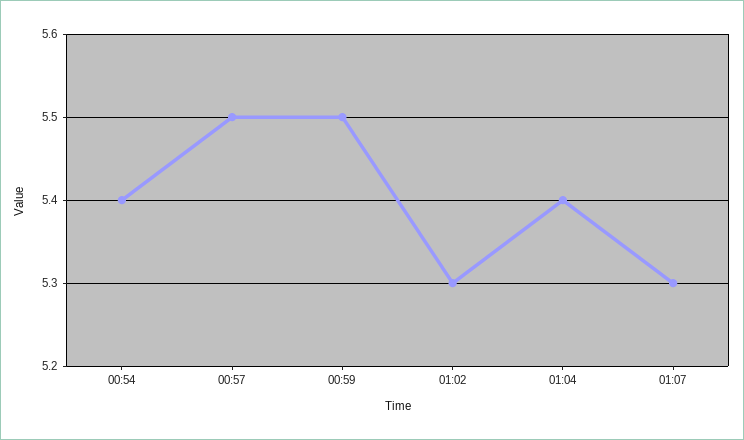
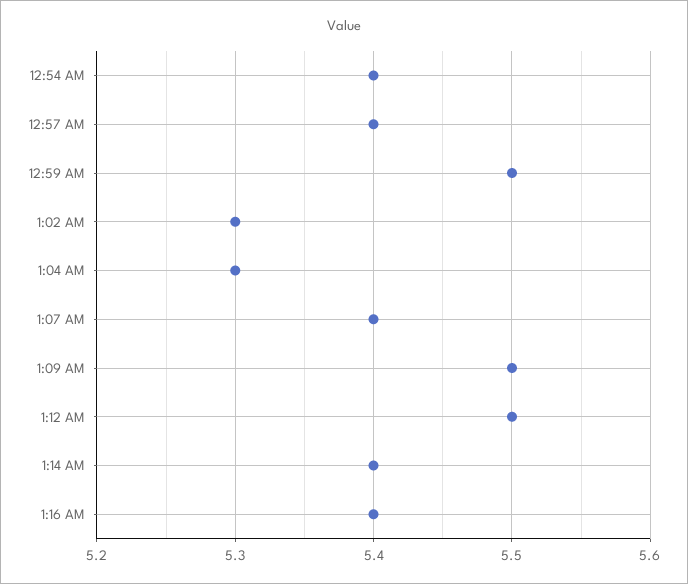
00:57: 5.5 -> 5.4
01:04: 5.4 -> 5.3
01:07: 5.3 -> 5.4
1:09 AM: none -> 5.5
1:12 AM: none -> 5.5
1:14 AM: none -> 5.4
1:16 AM: none -> 5.4

